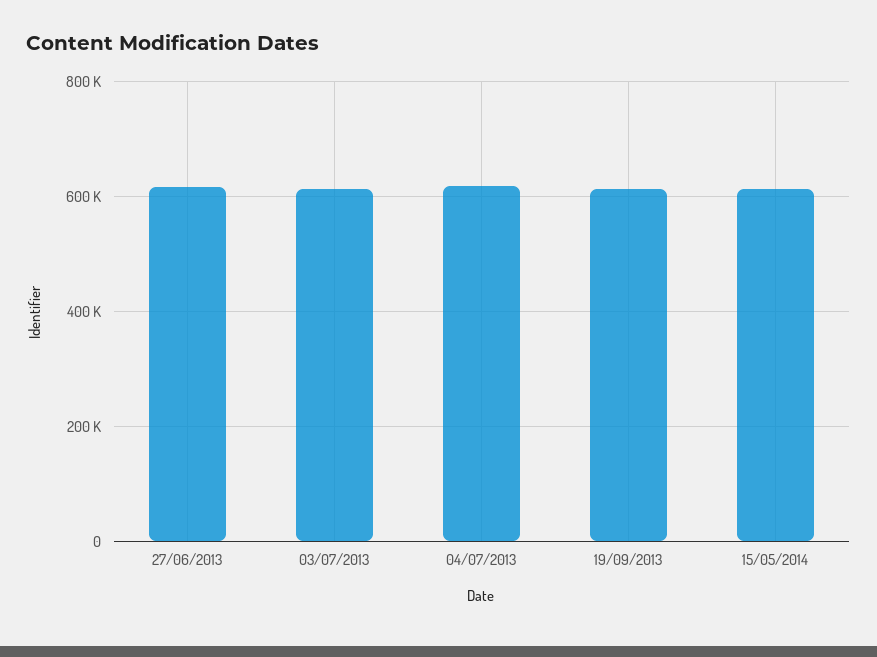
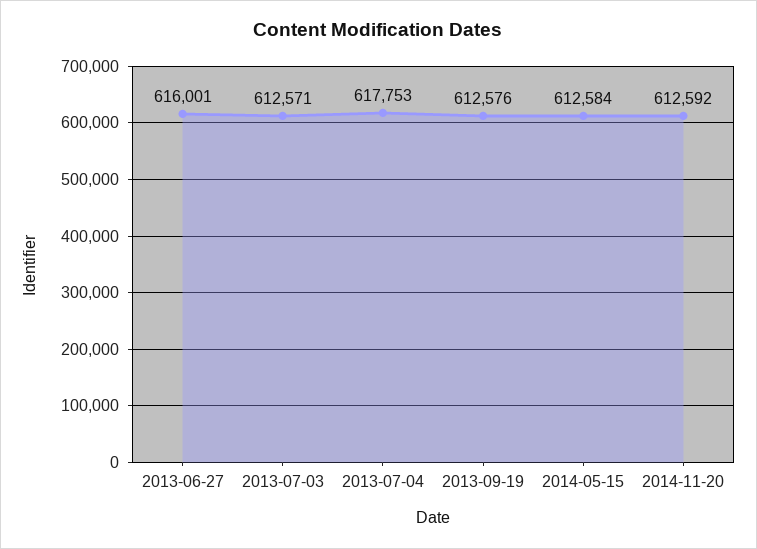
2014-11-20: none -> 612592

